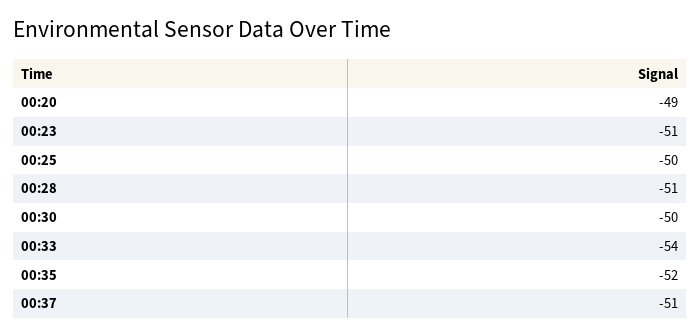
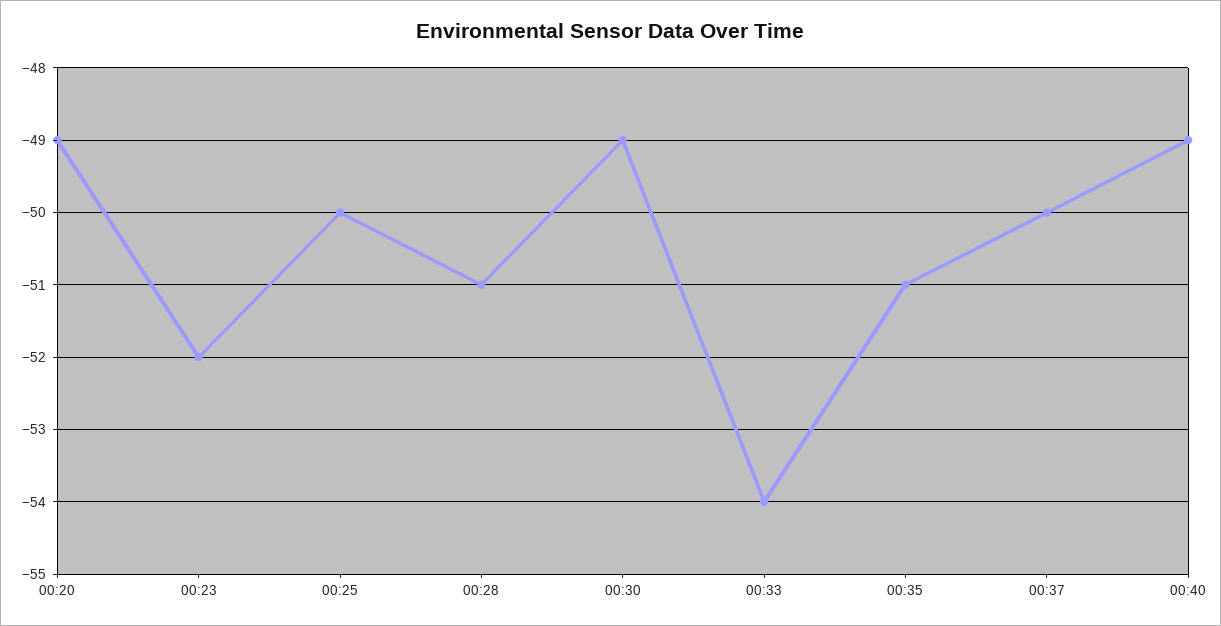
00:23: -51 -> -52
00:30: -50 -> -49
00:35: -52 -> -51
00:37: -51 -> -50
00:40: none -> -49

